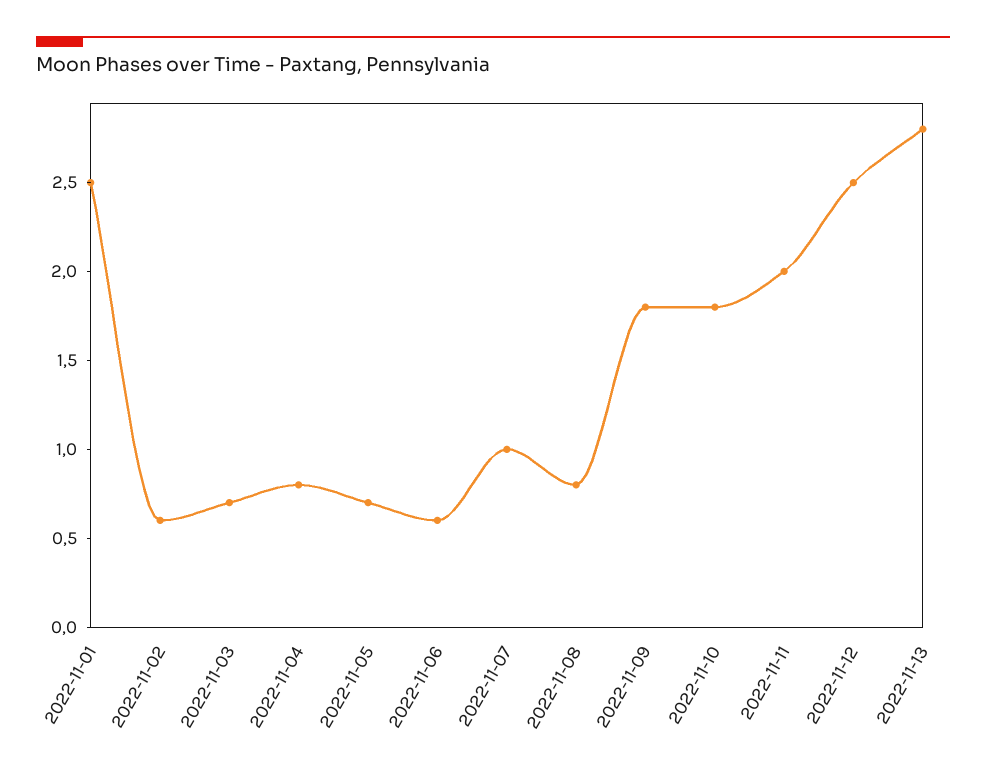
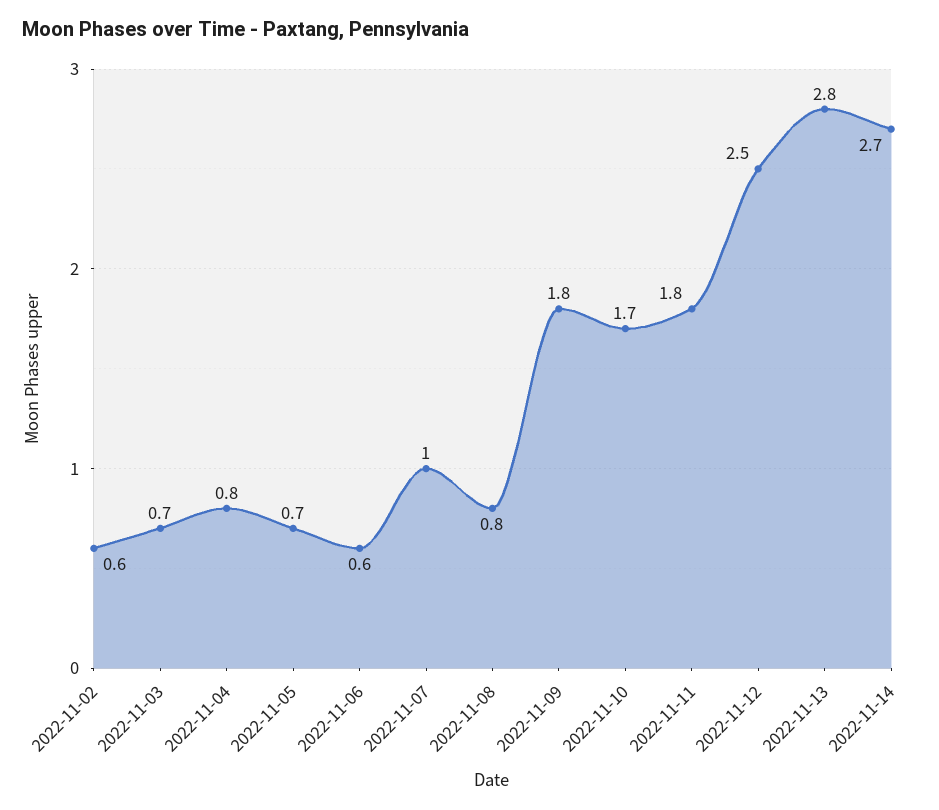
2022-11-01: 2.5 -> none
2022-11-10: 1.8 -> 1.7
2022-11-11: 2 -> 1.8
2022-11-14: none -> 2.7

